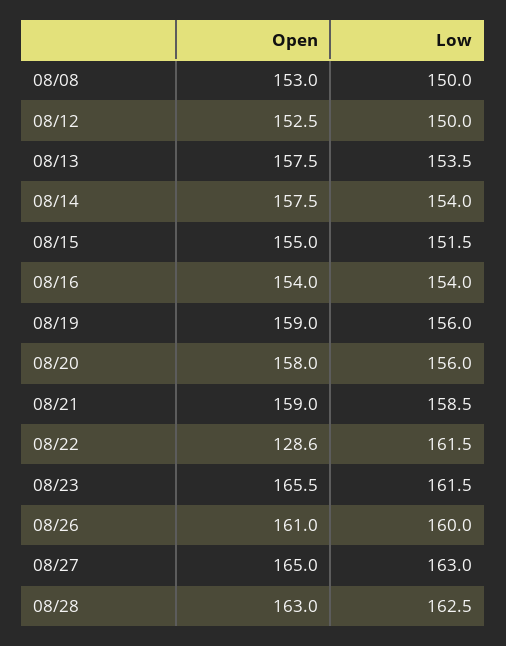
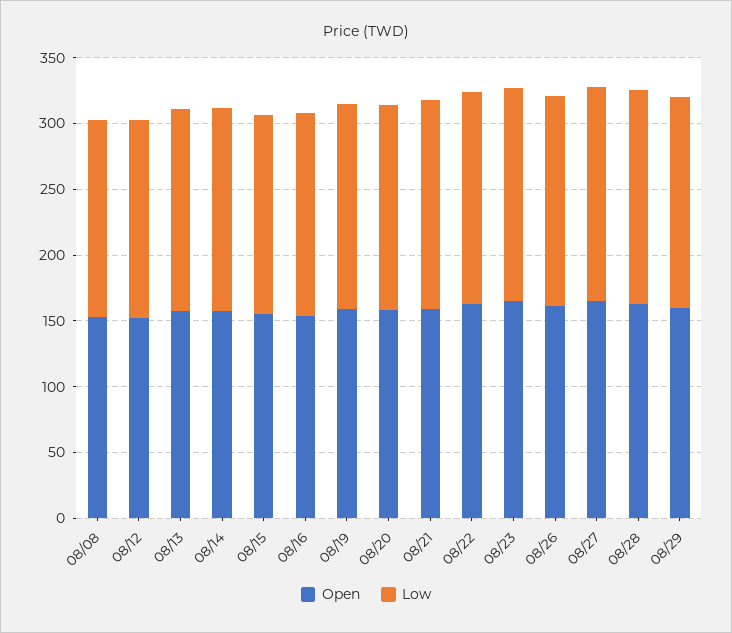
Open, 08/22: 128.6 -> 160
Open, 08/29: none -> 160
Low, 08/29: none -> 160

